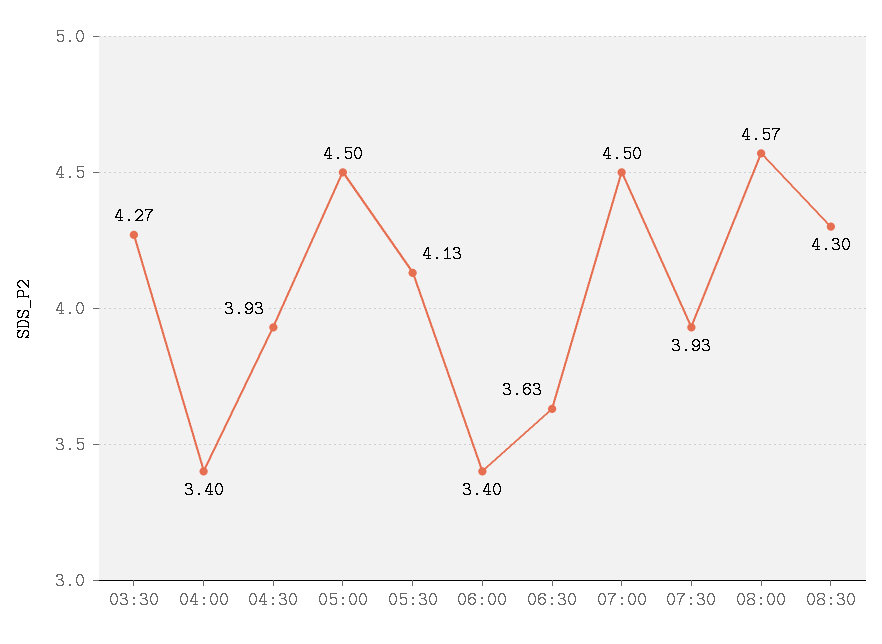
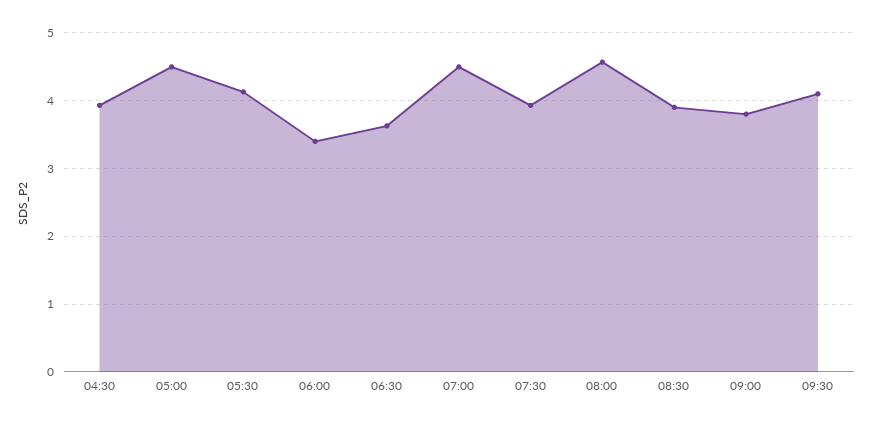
03:30: 4.27 -> none
04:00: 3.4 -> none
08:30: 4.3 -> 3.9
09:00: none -> 3.8
09:30: none -> 4.1

